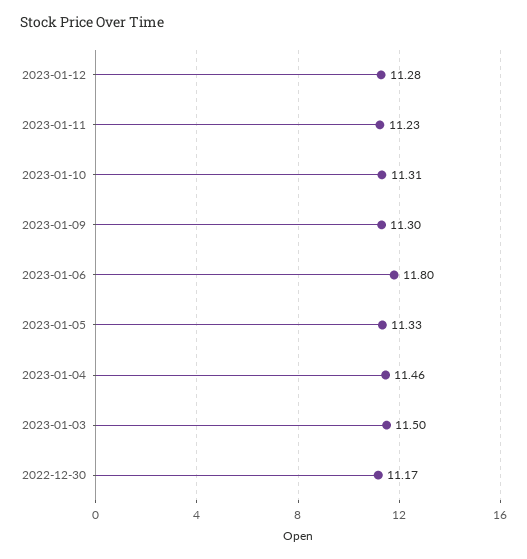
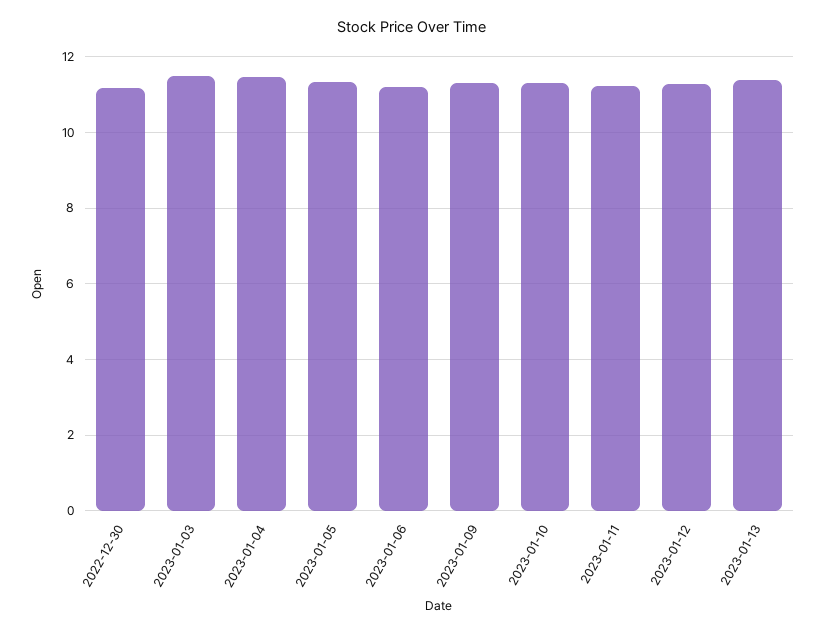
2023-01-06: 11.8 -> 11.2
2023-01-13: none -> 11.4

